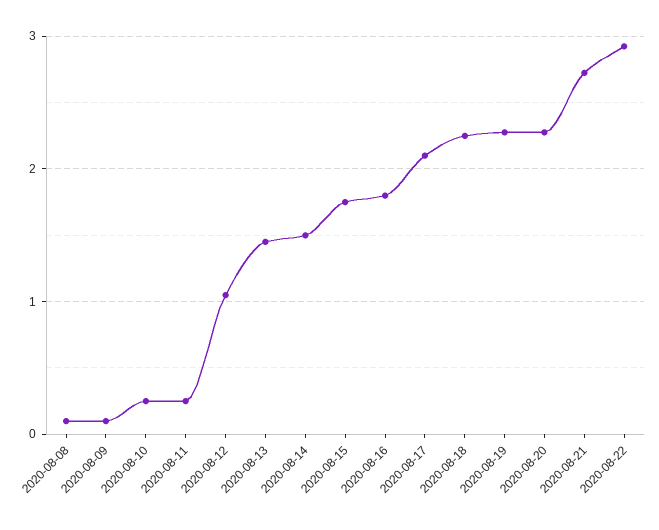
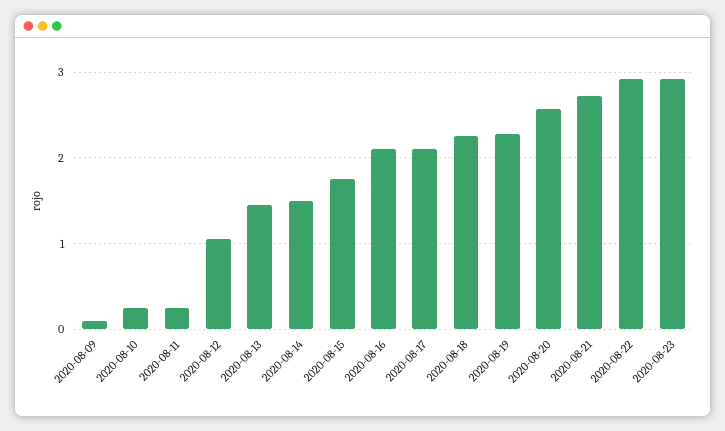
2020-08-08: 0.1 -> none
2020-08-16: 1.8 -> 2.1
2020-08-20: 2.3 -> 2.6
2020-08-23: none -> 2.9

